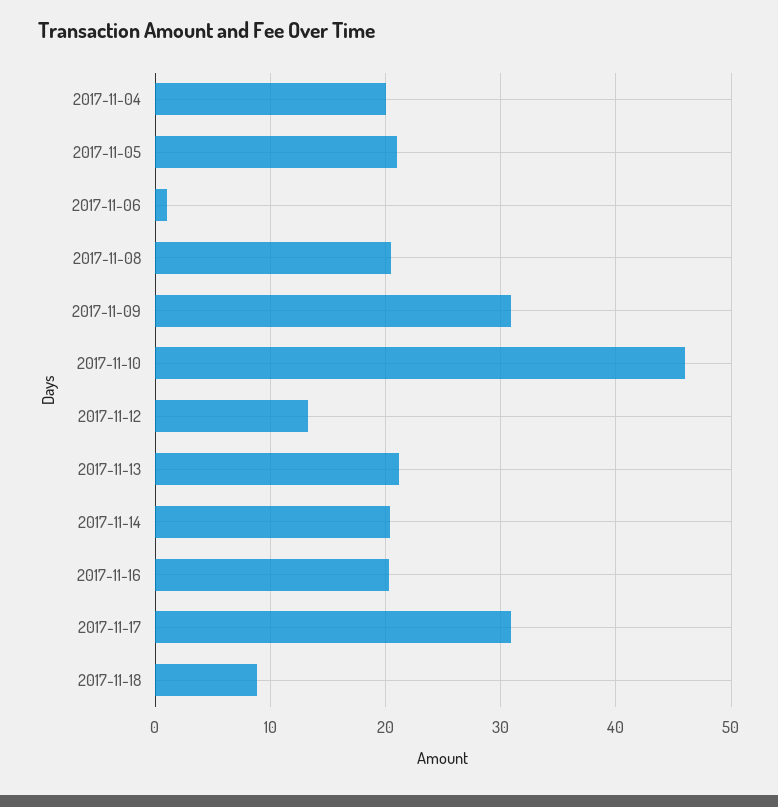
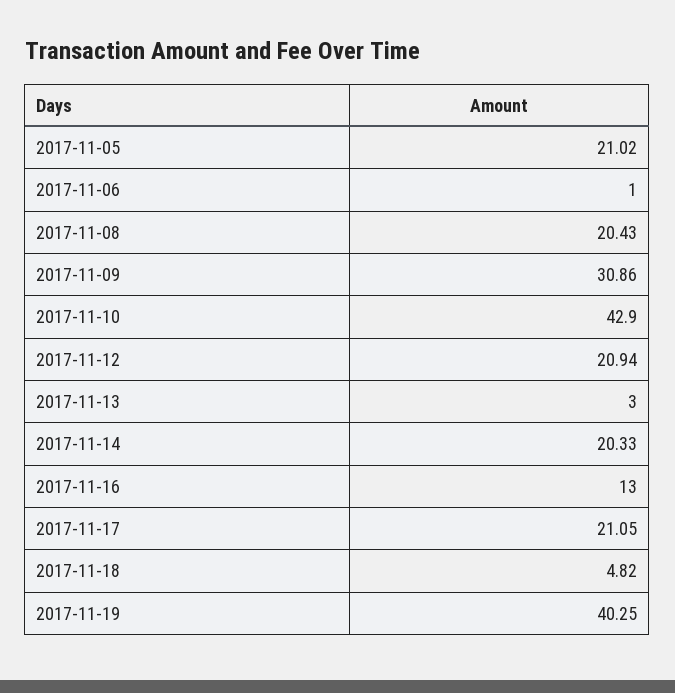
2017-11-04: 20 -> none
2017-11-10: 46 -> 42.9
2017-11-12: 13 -> 20.94
2017-11-13: 21 -> 3
2017-11-16: 20 -> 13
2017-11-17: 31 -> 21.05
2017-11-18: 9 -> 4.82
2017-11-19: none -> 40.25

